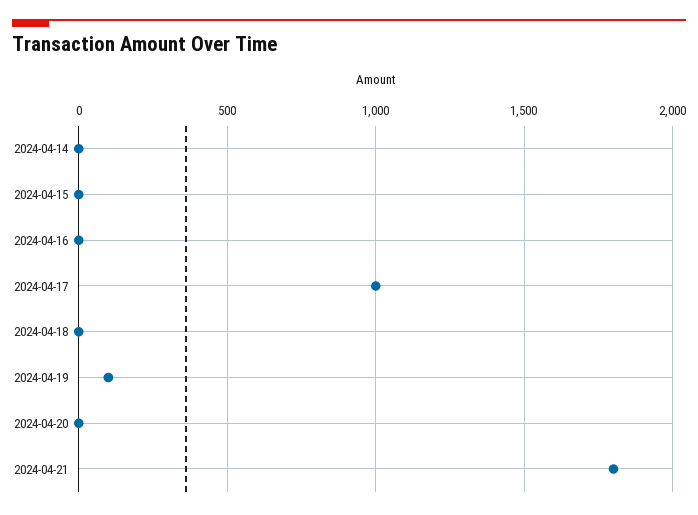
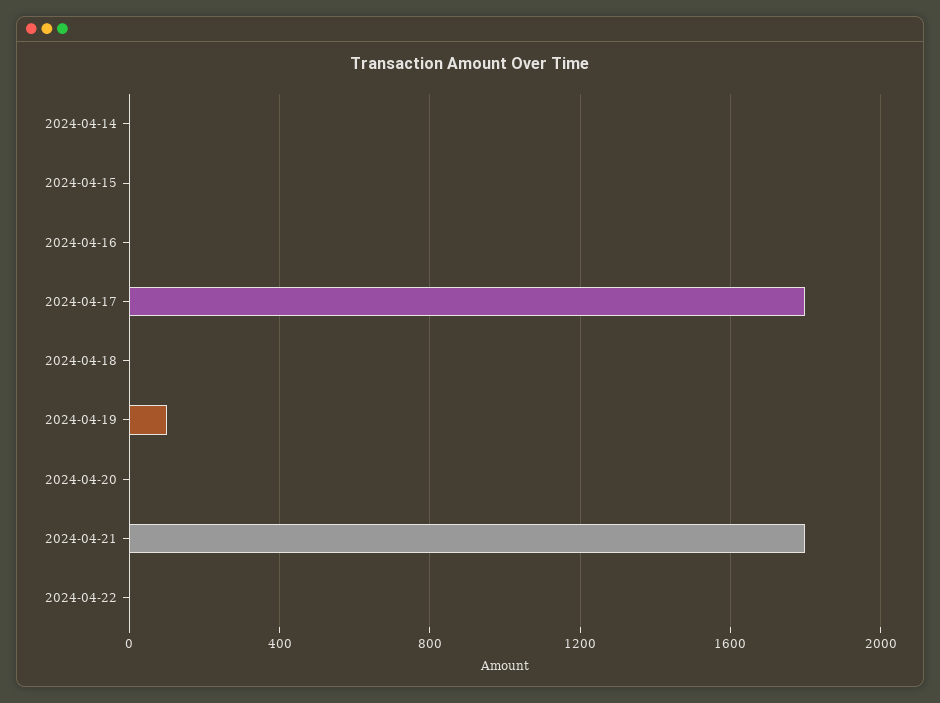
2024-04-17: 1000 -> 1800
2024-04-22: none -> 0

